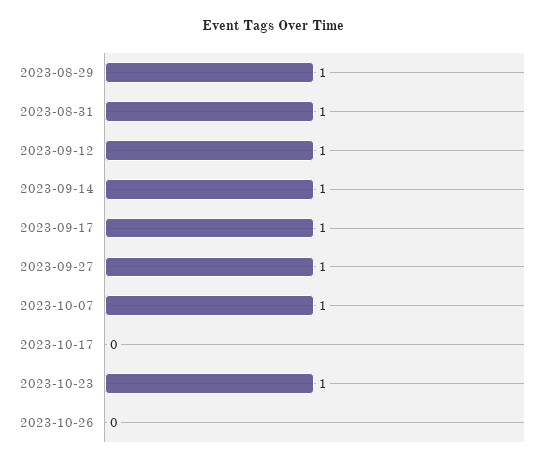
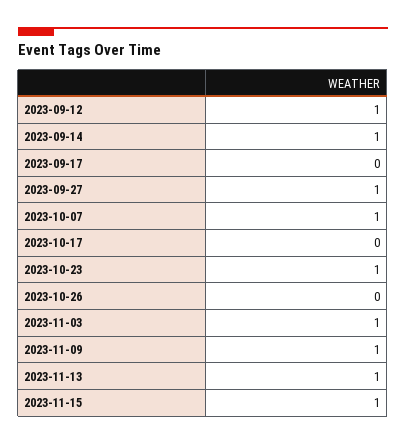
2023-08-29: 1 -> none
2023-08-31: 1 -> none
2023-09-17: 1 -> 0
2023-11-03: none -> 1
2023-11-09: none -> 1
2023-11-13: none -> 1
2023-11-15: none -> 1

